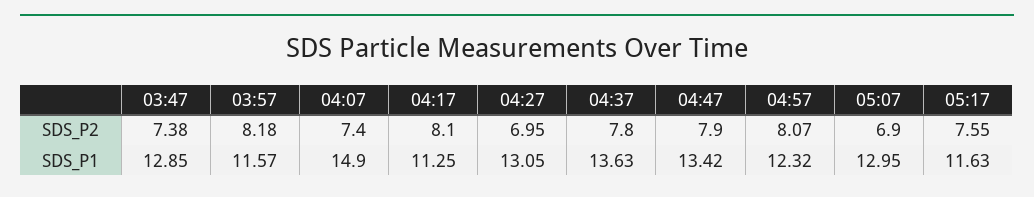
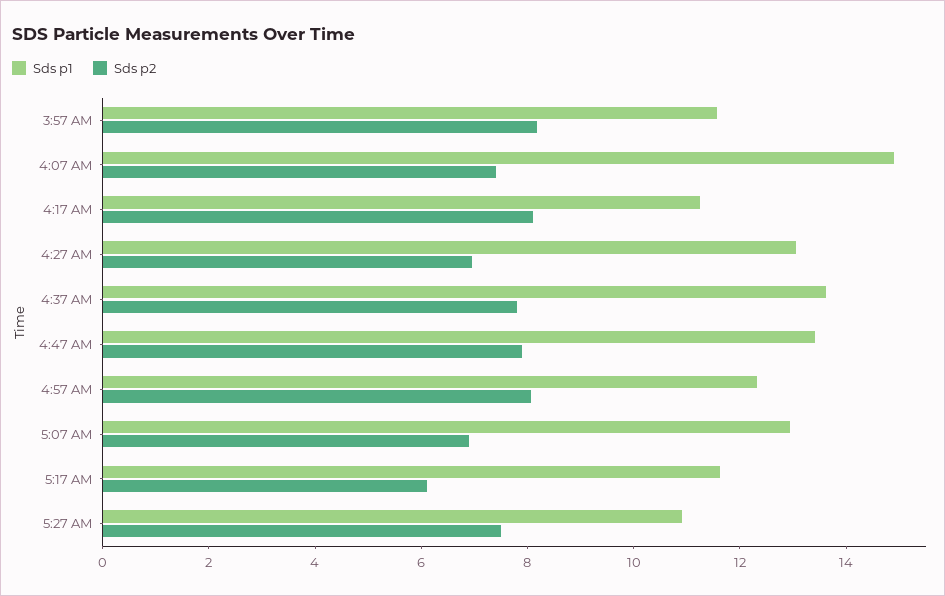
SDS_P2, 03:47: 7.38 -> none
SDS_P2, 05:17: 7.55 -> 6
SDS_P1, 03:47: 12.85 -> none
SDS_P1, 5:27 AM: none -> 11
SDS_P2, 5:27 AM: none -> 7.5

